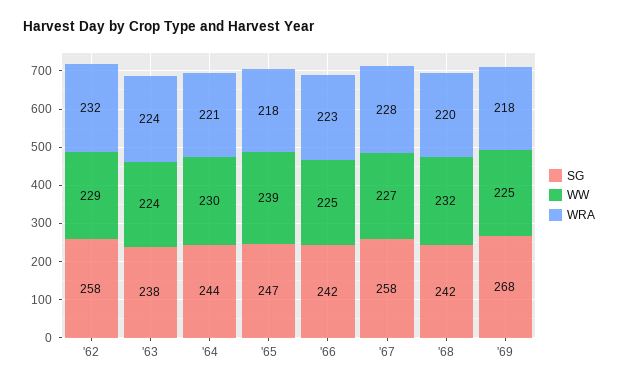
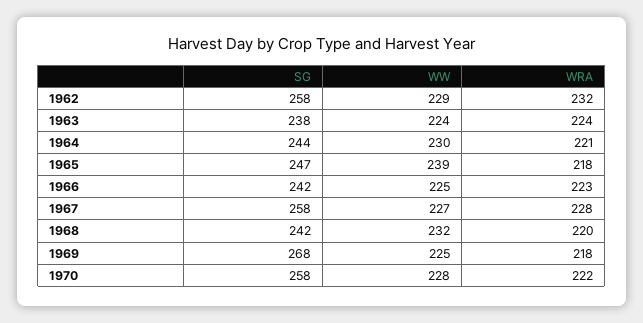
SG, 1970: none -> 258
WW, 1970: none -> 228
WRA, 1970: none -> 222

